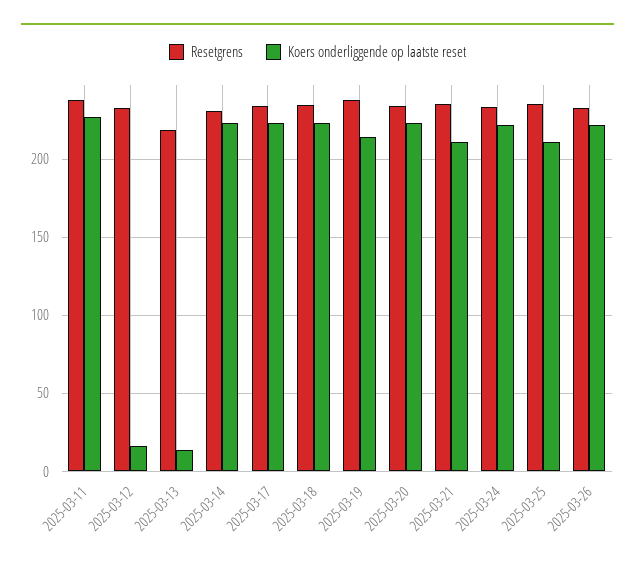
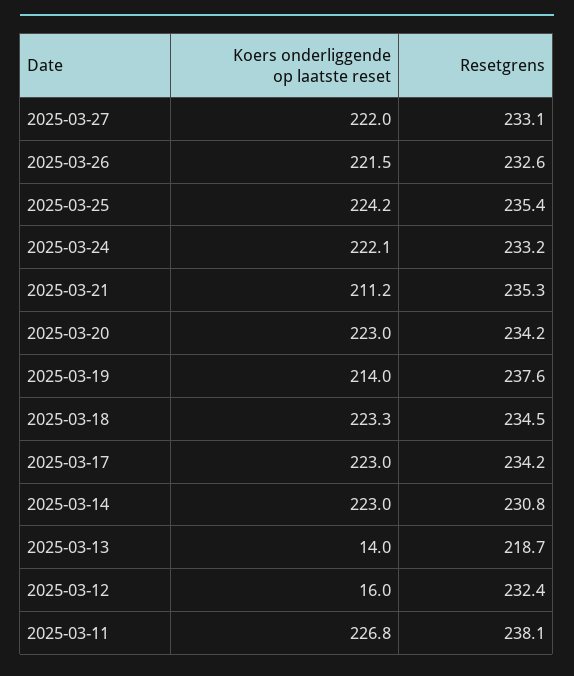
Koers onderliggende op laatste reset, 2025-03-25: 210 -> 224.2
Koers onderliggende op laatste reset, 2025-03-27: none -> 222
Resetgrens, 2025-03-27: none -> 233.1

